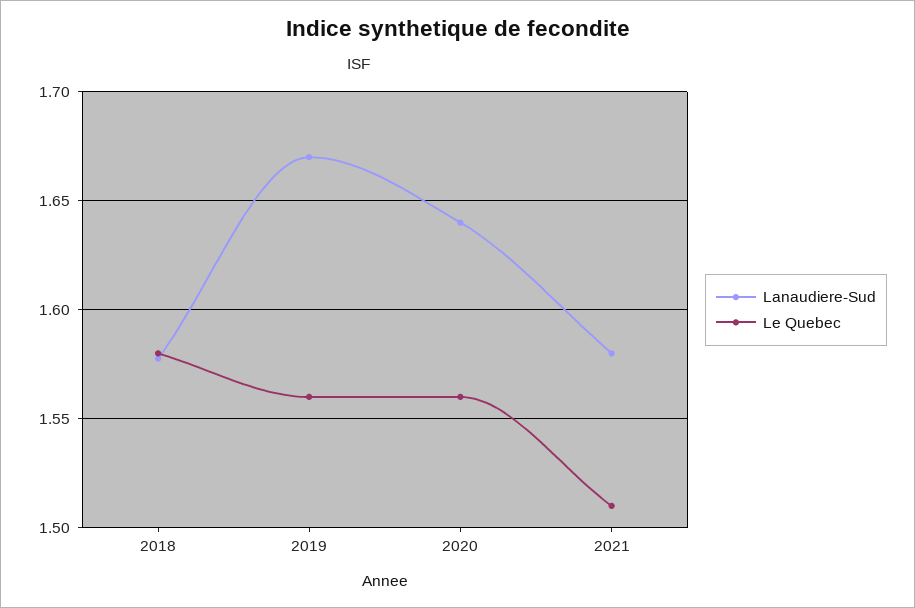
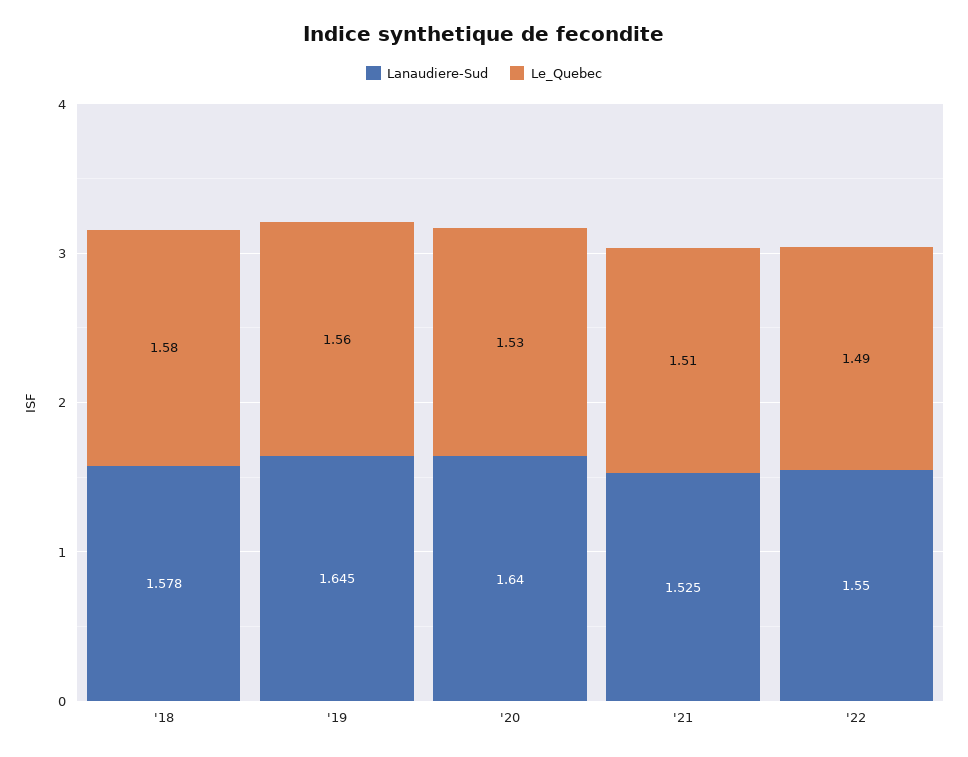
Lanaudiere-Sud, 2019: 1.67 -> 1.645
Le Quebec, 2020: 1.56 -> 1.53
Lanaudiere-Sud, 2021: 1.58 -> 1.525
Lanaudiere-Sud, '22: none -> 1.55
Le Quebec, '22: none -> 1.49

